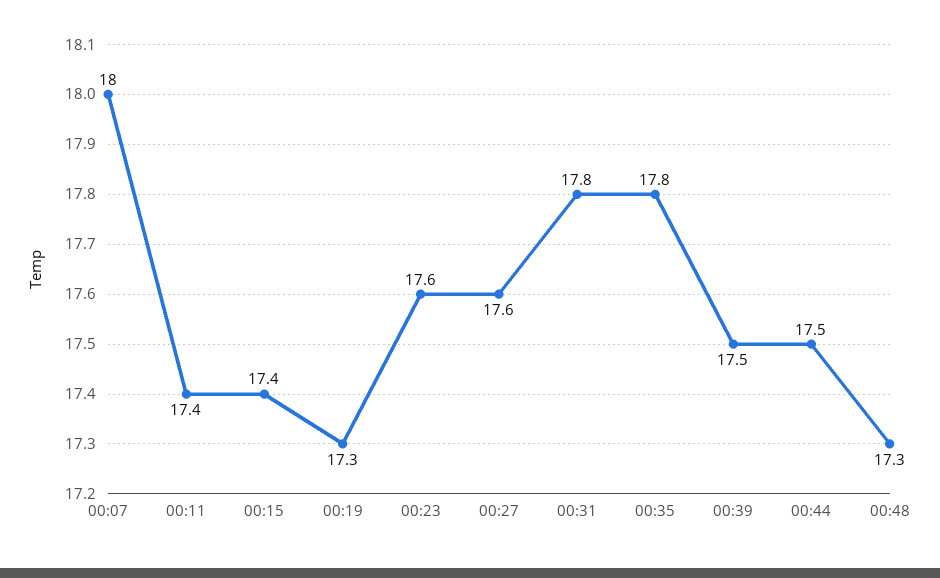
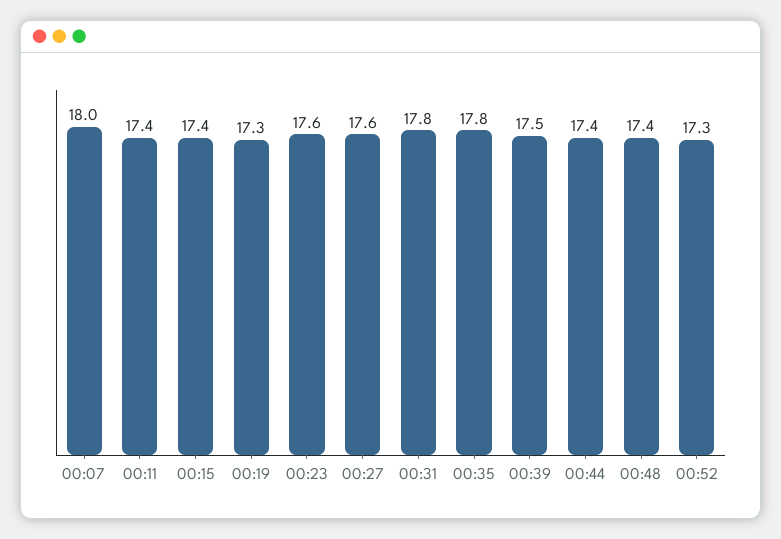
00:44: 17.5 -> 17.4
00:48: 17.3 -> 17.4
00:52: none -> 17.3

